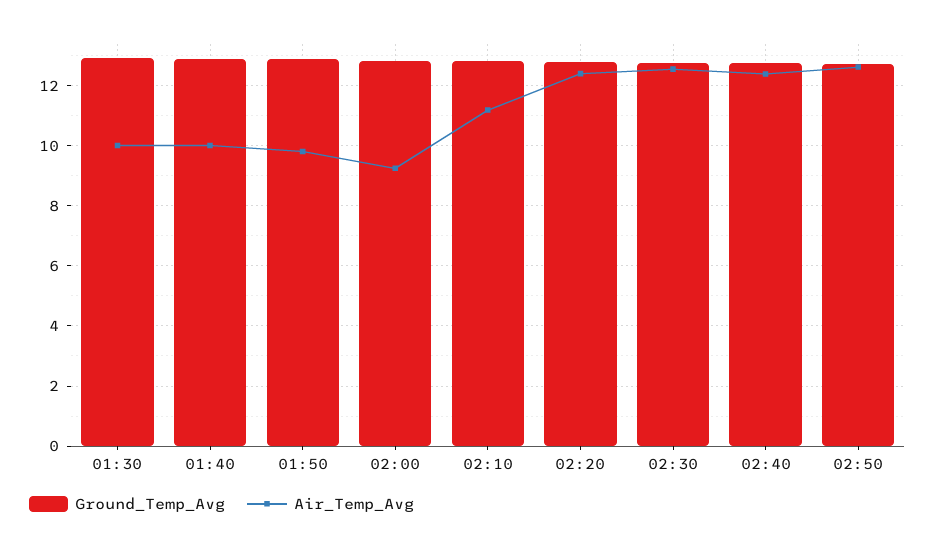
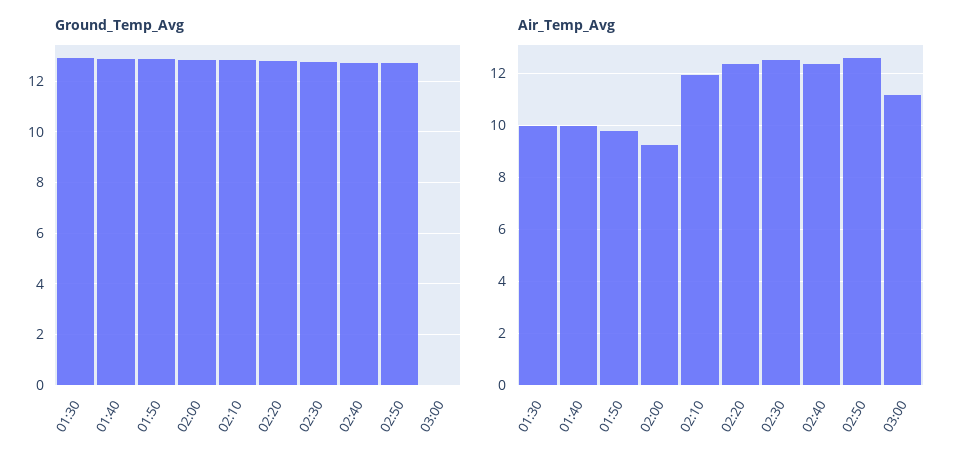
Air_Temp_Avg, 02:10: 11.2 -> 12
Ground_Temp_Avg, 03:00: none -> 0
Air_Temp_Avg, 03:00: none -> 11.25

